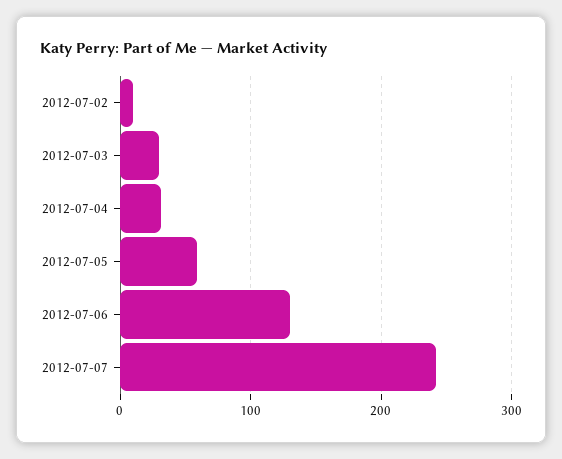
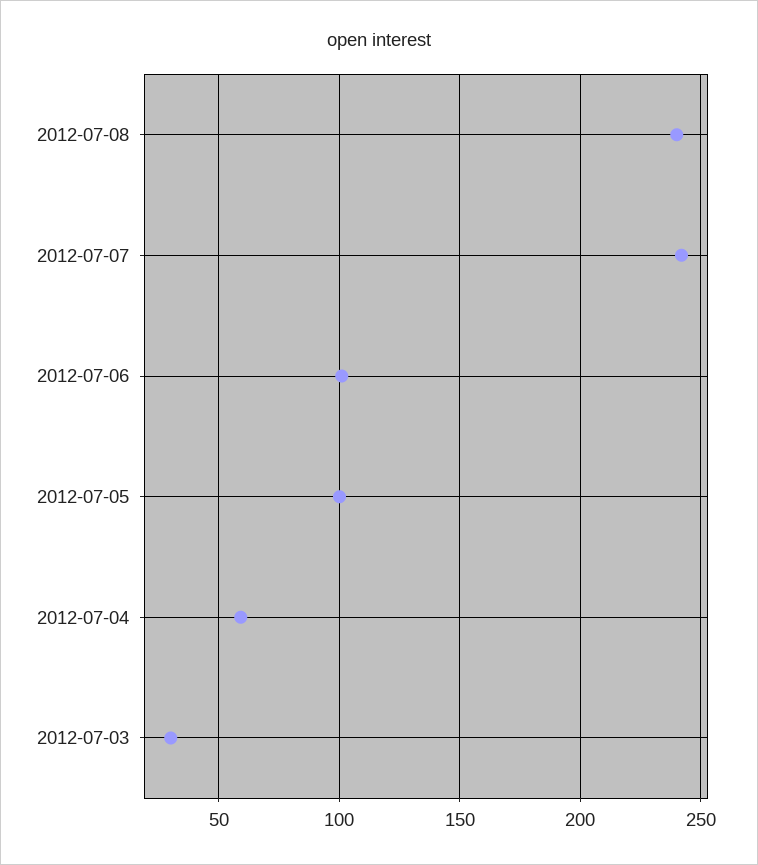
2012-07-02: 10 -> none
2012-07-04: 30 -> 60
2012-07-05: 60 -> 100
2012-07-06: 130 -> 100
2012-07-08: none -> 240

